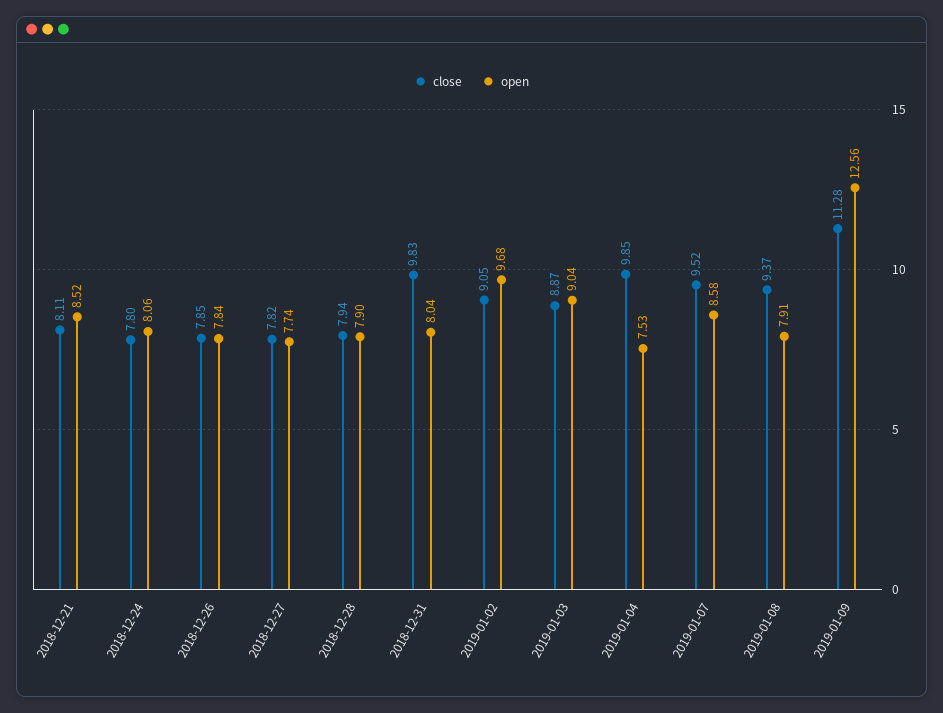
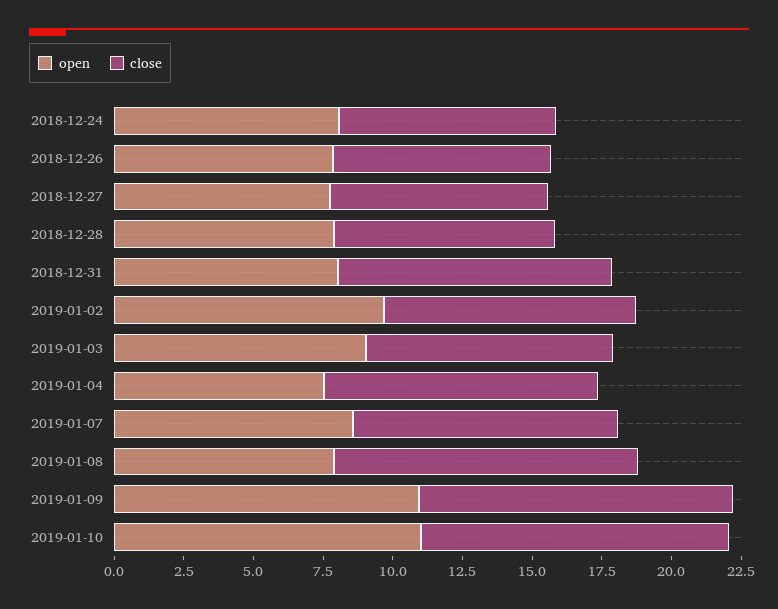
close, 2018-12-21: 8.11 -> none
open, 2018-12-21: 8.52 -> none
close, 2019-01-08: 9.37 -> 11
open, 2019-01-09: 12.56 -> 11
open, 2019-01-10: none -> 11
close, 2019-01-10: none -> 11

